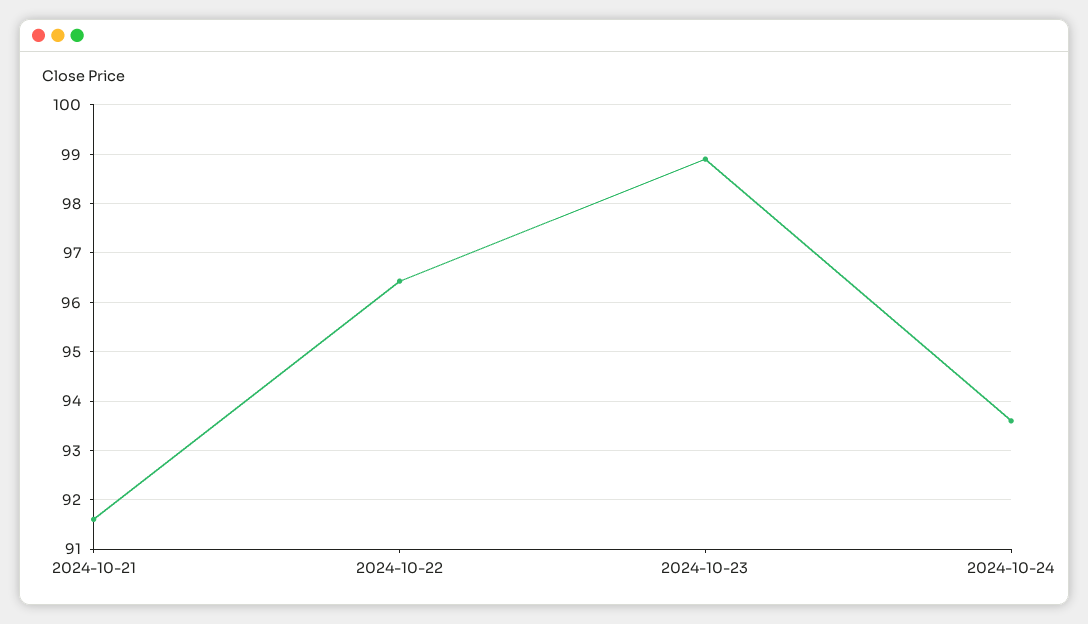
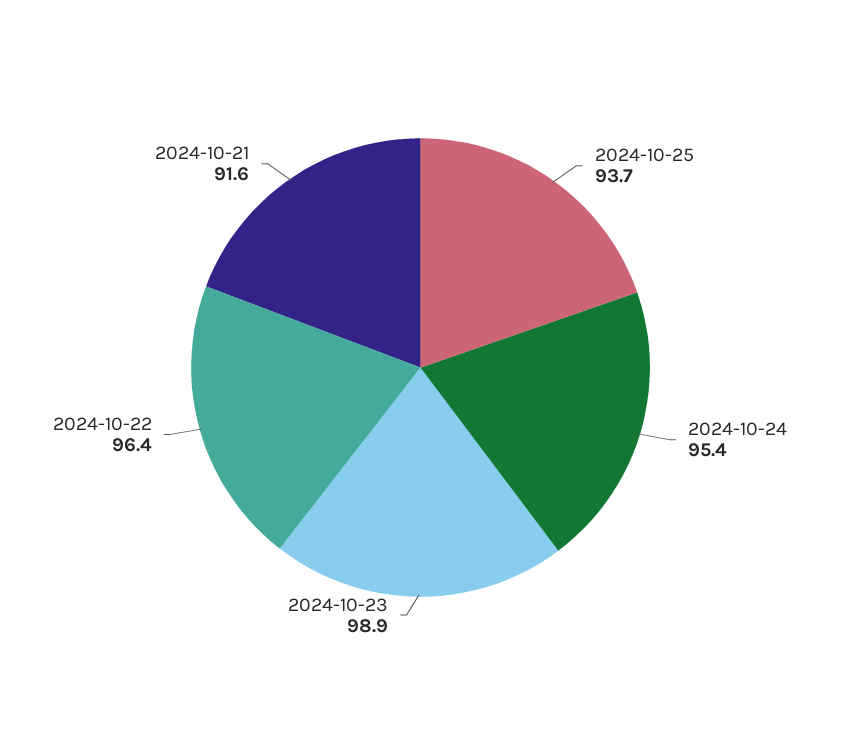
2024-10-24: 93.6 -> 95.4
2024-10-25: none -> 93.7

